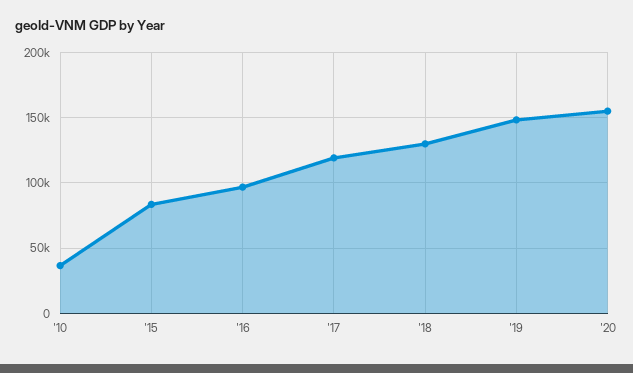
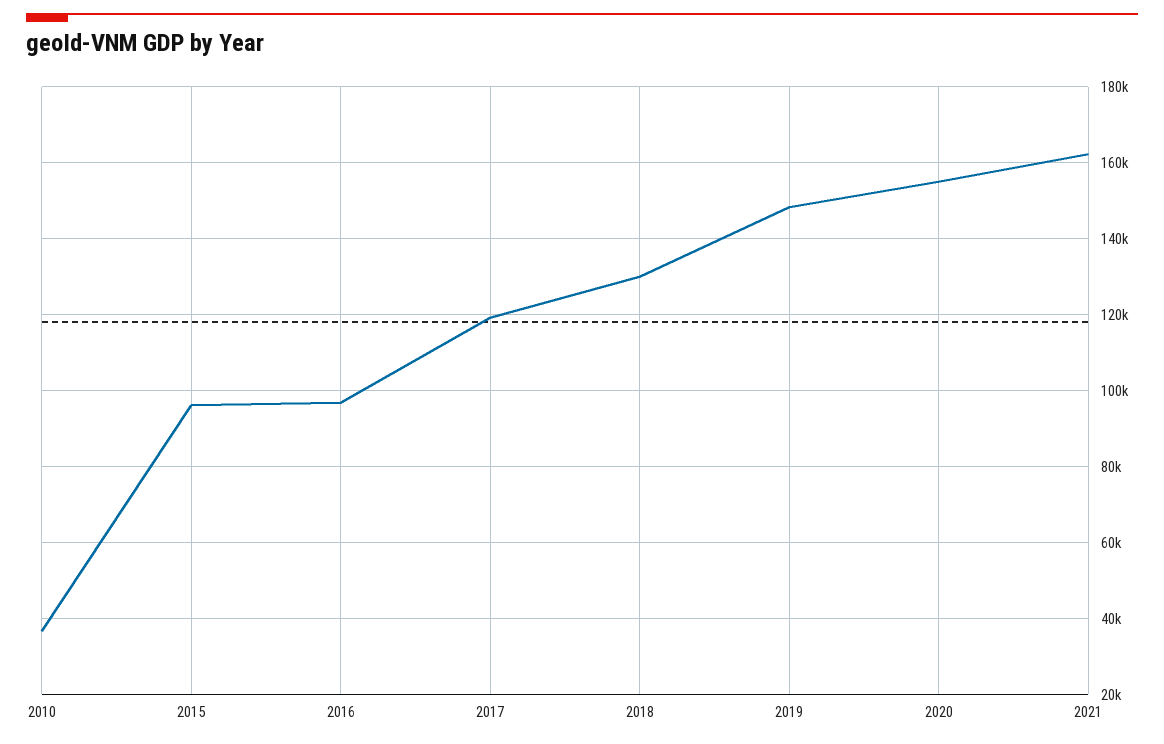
'15: 85000 -> 96000
2021: none -> 162000

